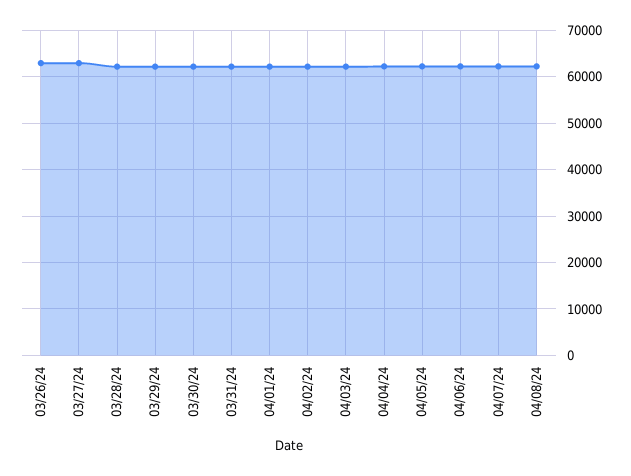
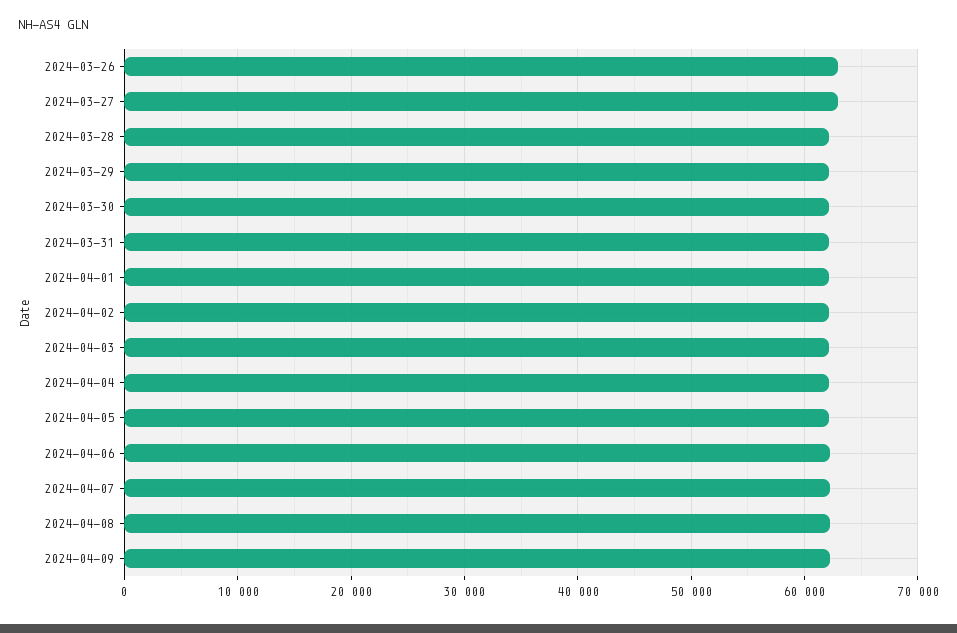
2024-04-09: none -> 62000

